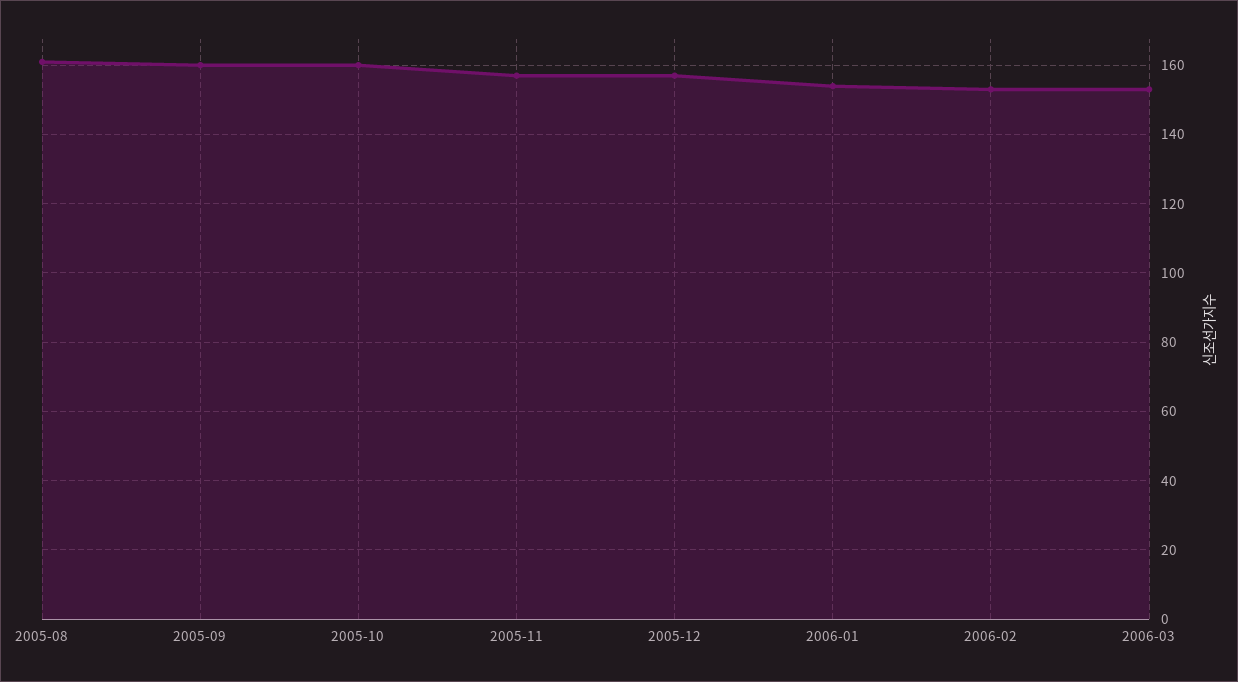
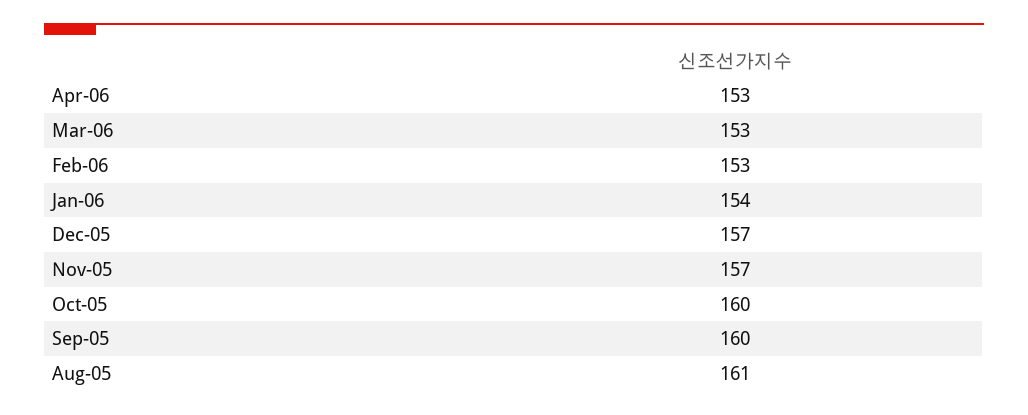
Apr-06: none -> 153

